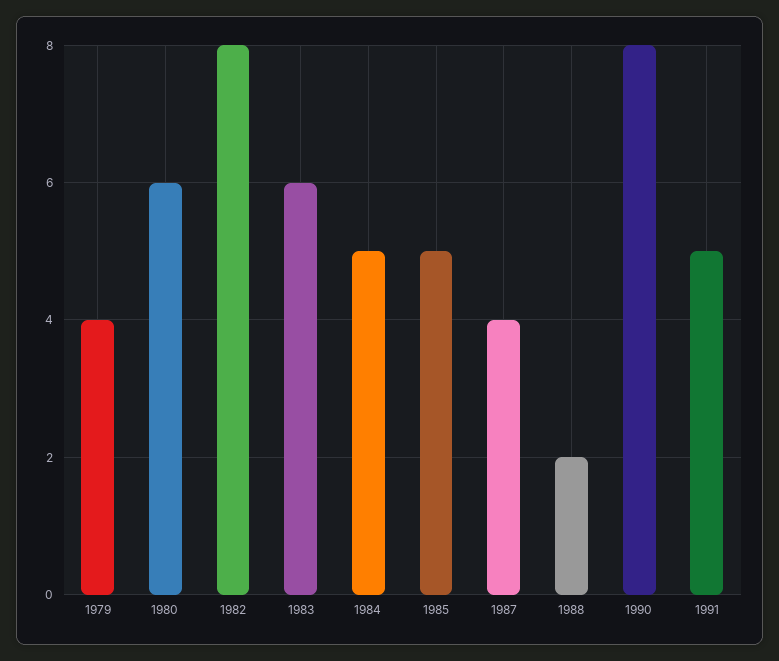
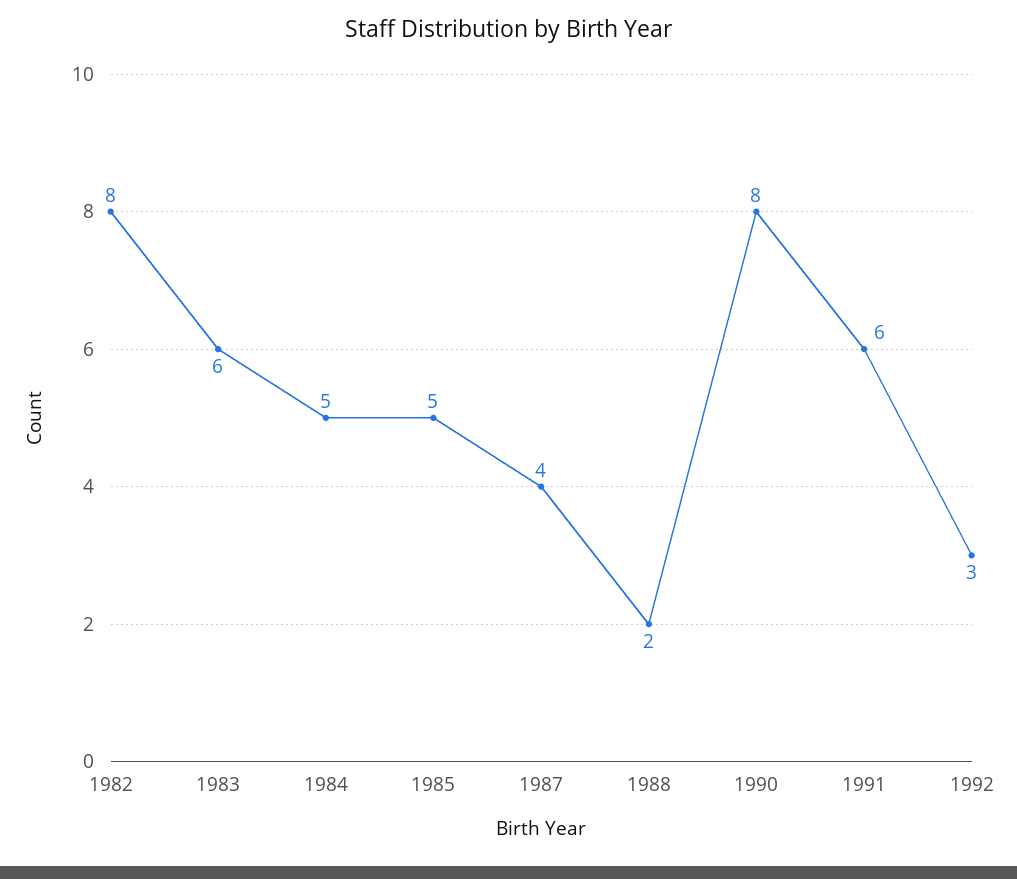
1979: 4 -> none
1980: 6 -> none
1991: 5 -> 6
1992: none -> 3

